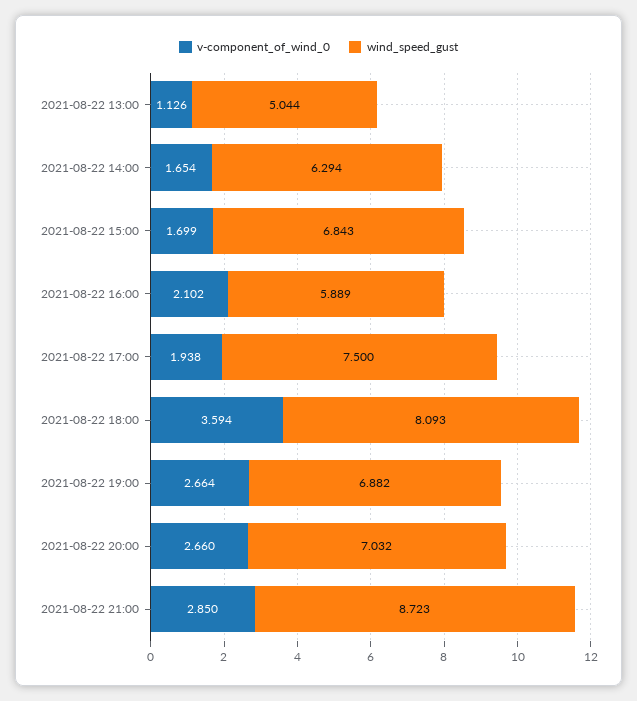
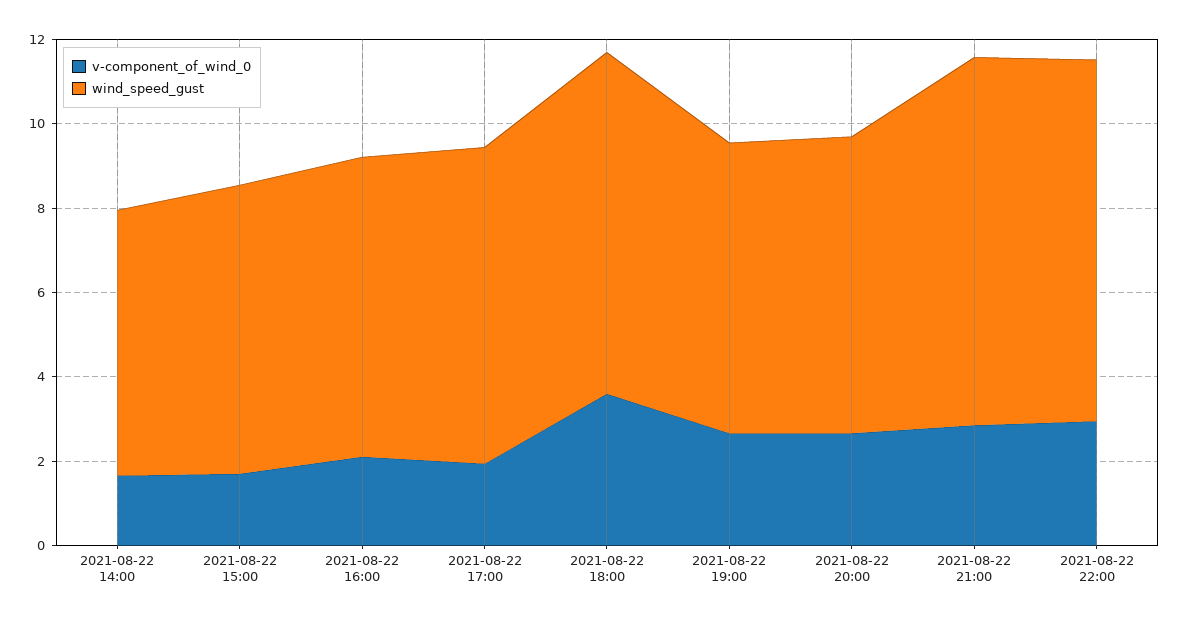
v-component_of_wind_0, 2021-08-22 13:00: 1.126 -> none
wind_speed_gust, 2021-08-22 13:00: 5.044 -> none
wind_speed_gust, 2021-08-22 16:00: 5.889 -> 7
v-component_of_wind_0, 2021-08-22 22:00: none -> 3
wind_speed_gust, 2021-08-22 22:00: none -> 8.5

